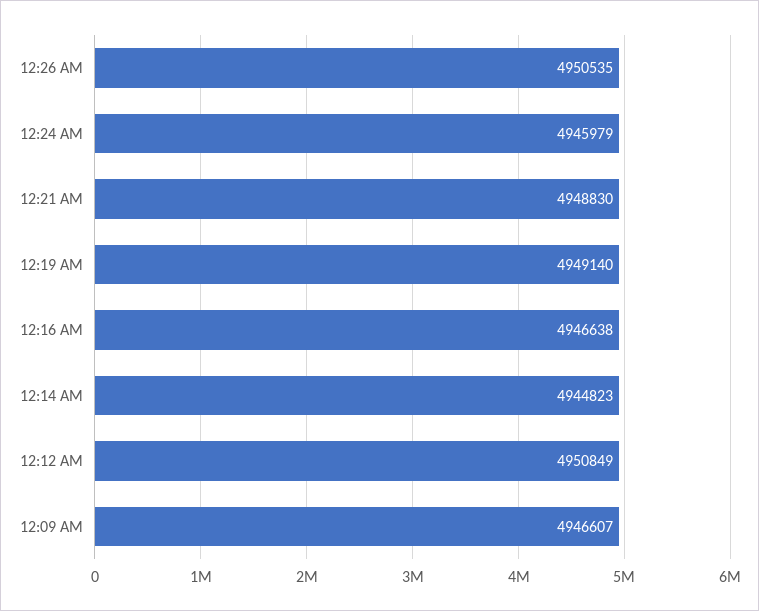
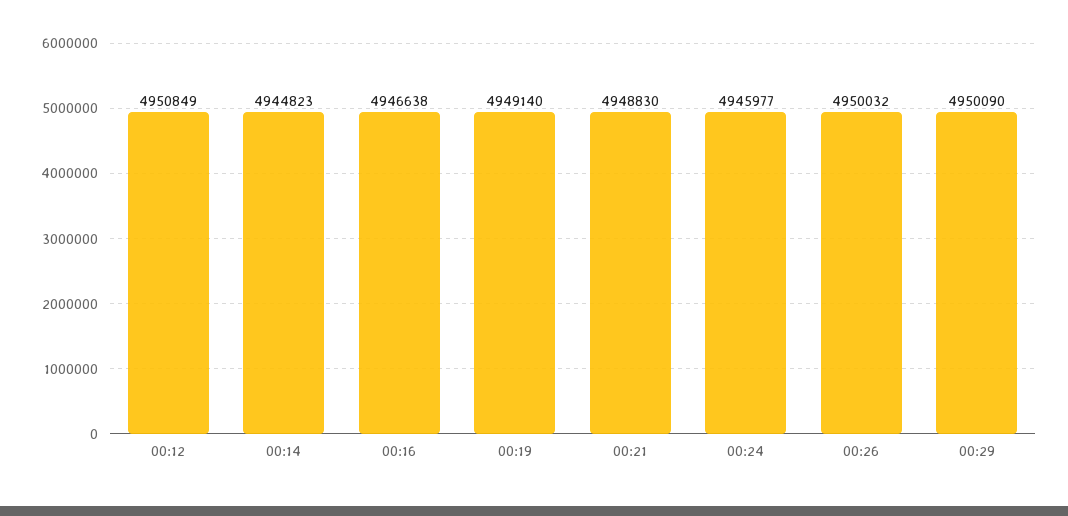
12:26 AM: 4950535 -> 4950032
12:24 AM: 4945979 -> 4945977
12:09 AM: 4946607 -> none
00:29: none -> 4950090

